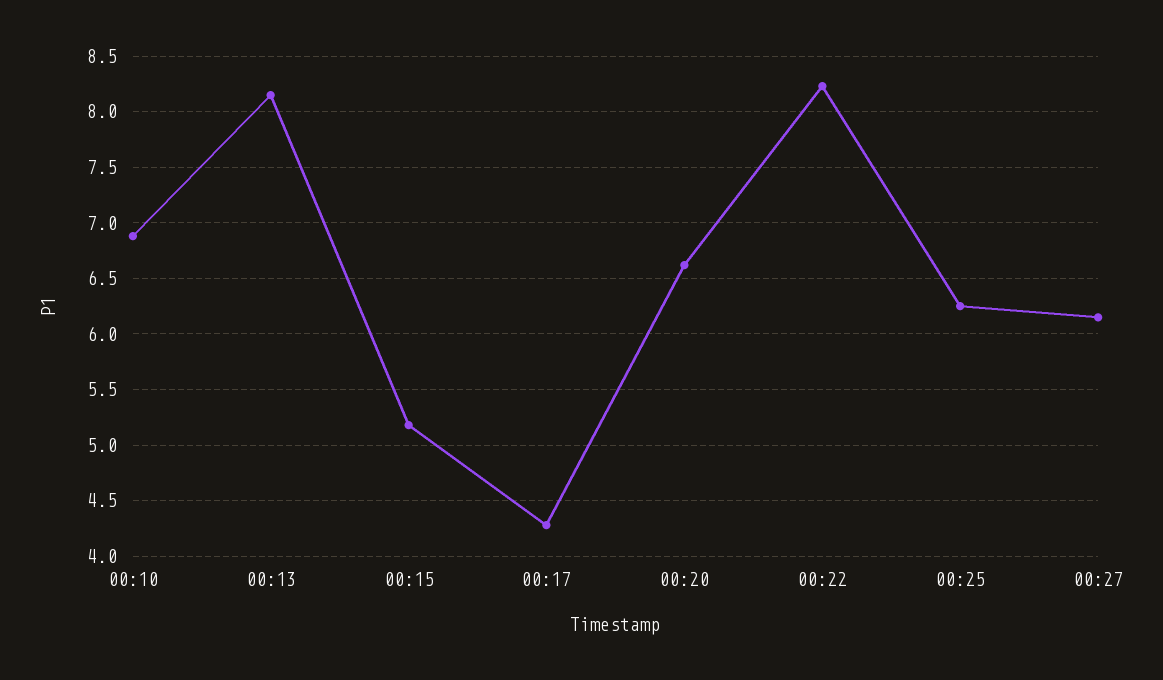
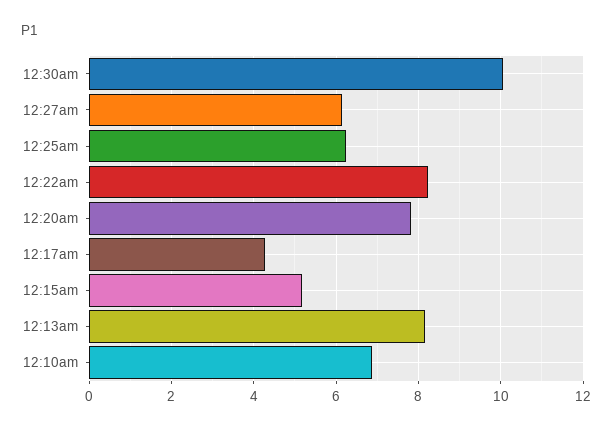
00:20: 6.6 -> 7.8
12:30am: none -> 10

